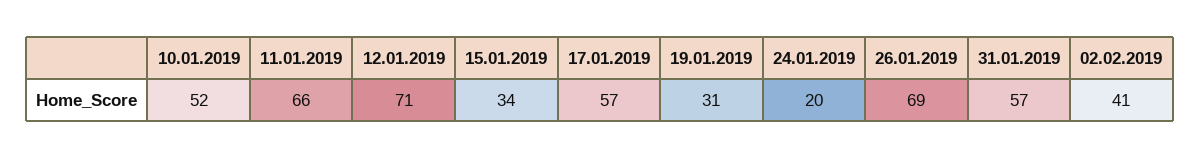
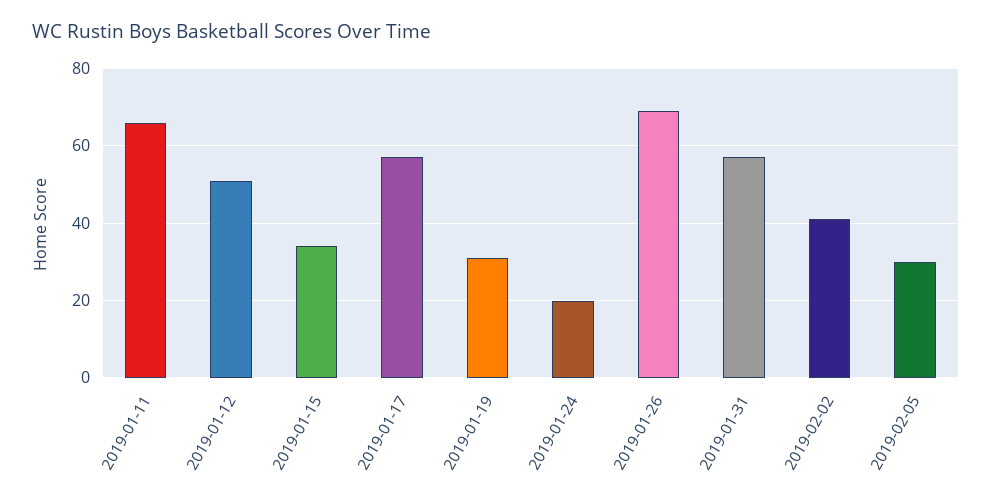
10.01.2019: 52 -> none
12.01.2019: 71 -> 50
2019-02-05: none -> 30

